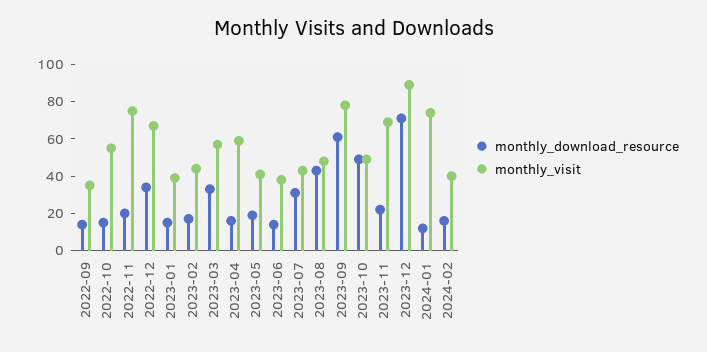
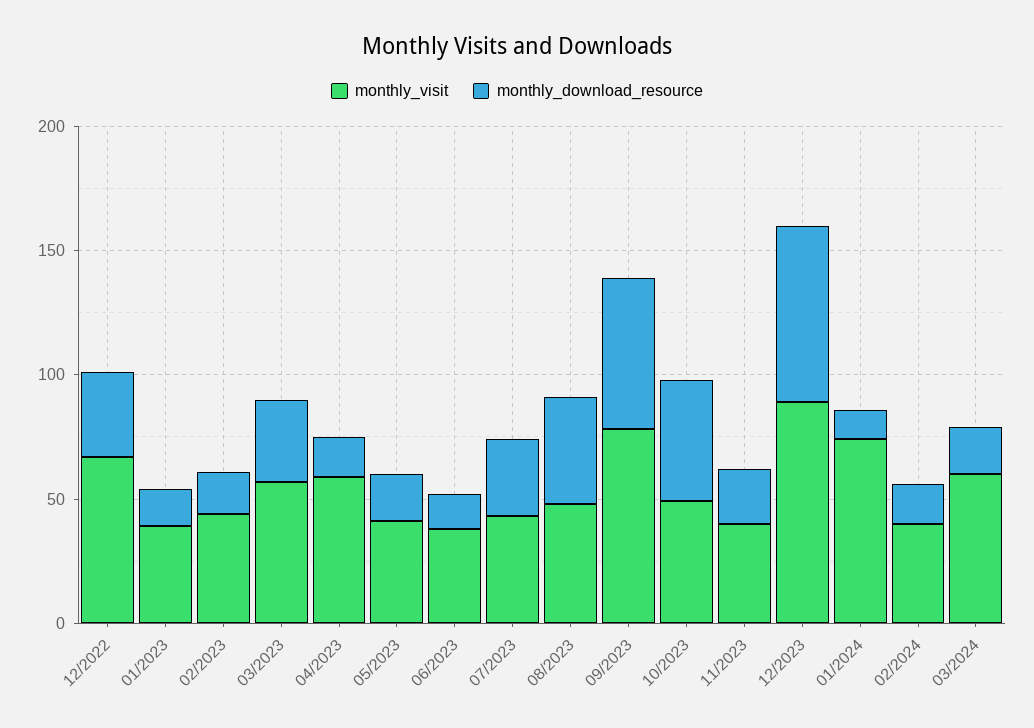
monthly_download_resource, 2022-09: 15 -> none
monthly_visit, 2022-09: 35 -> none
monthly_download_resource, 2022-10: 15 -> none
monthly_visit, 2022-10: 55 -> none
monthly_download_resource, 2022-11: 20 -> none
monthly_visit, 2022-11: 75 -> none
monthly_visit, 2023-11: 70 -> 40
monthly_visit, 03/2024: none -> 60
monthly_download_resource, 03/2024: none -> 20

